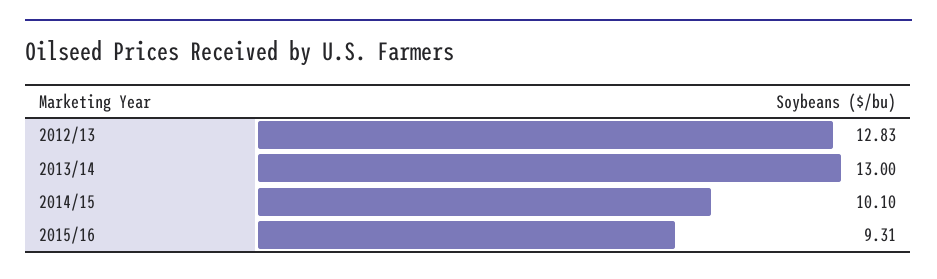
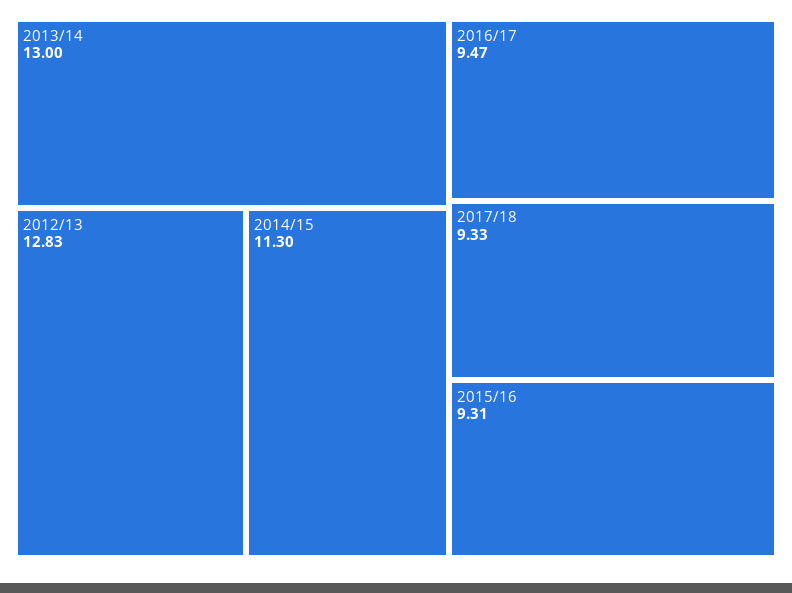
2014/15: 10.1 -> 11.3
2016/17: none -> 9.47
2017/18: none -> 9.33

